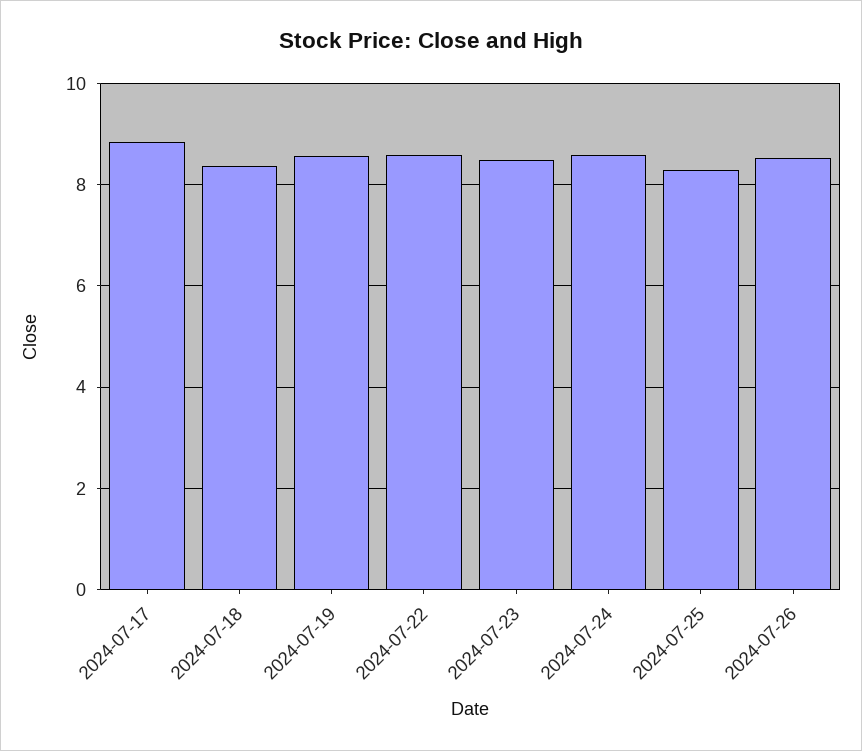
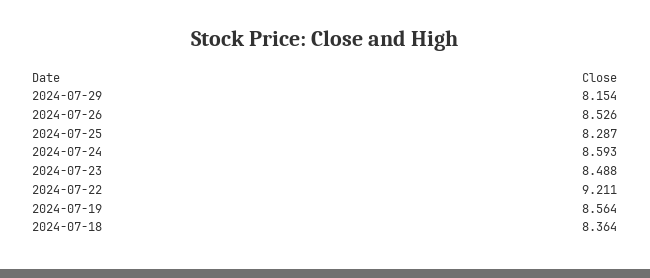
2024-07-17: 8.8 -> none
2024-07-22: 8.6 -> 9.211
2024-07-29: none -> 8.154

